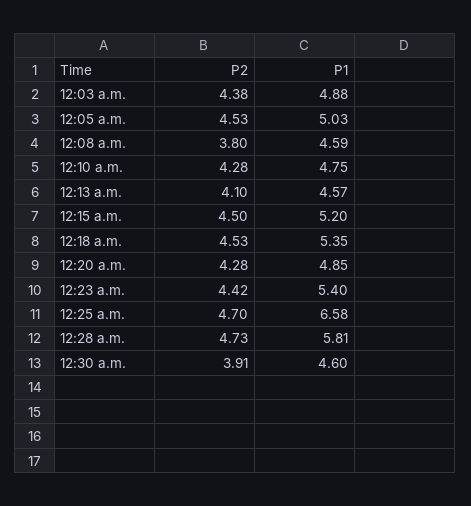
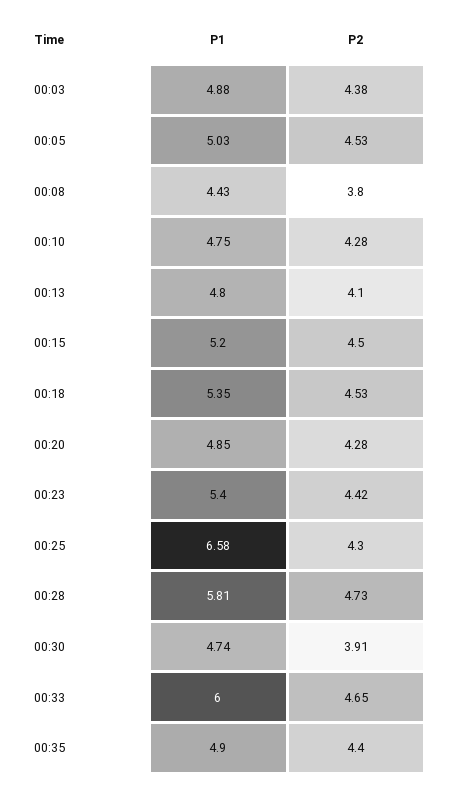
P1, 12:08 a.m.: 4.59 -> 4.43
P1, 12:13 a.m.: 4.57 -> 4.8
P2, 12:25 a.m.: 4.7 -> 4.3
P1, 12:30 a.m.: 4.6 -> 4.74
P1, 00:33: none -> 6
P2, 00:33: none -> 4.65
P1, 00:35: none -> 4.9
P2, 00:35: none -> 4.4

